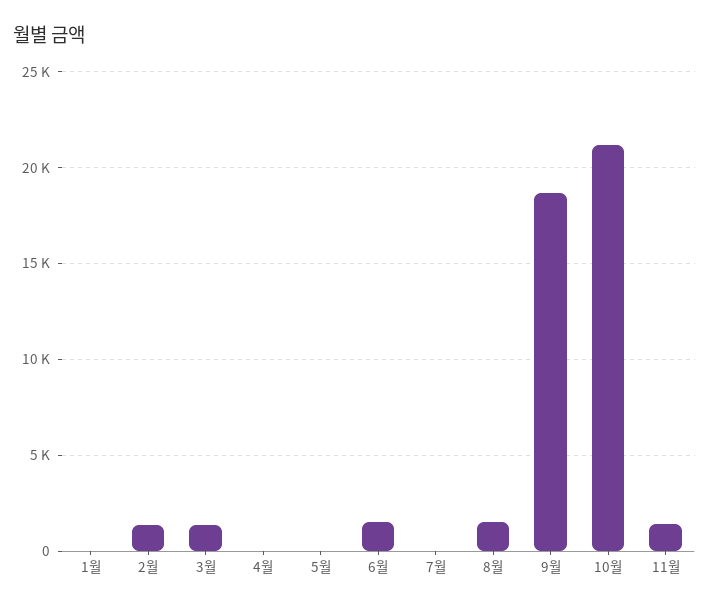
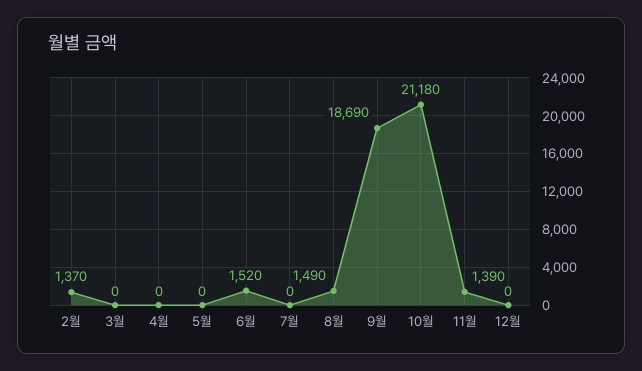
1월: 0 -> none
3월: 1500 -> 0
12월: none -> 0

